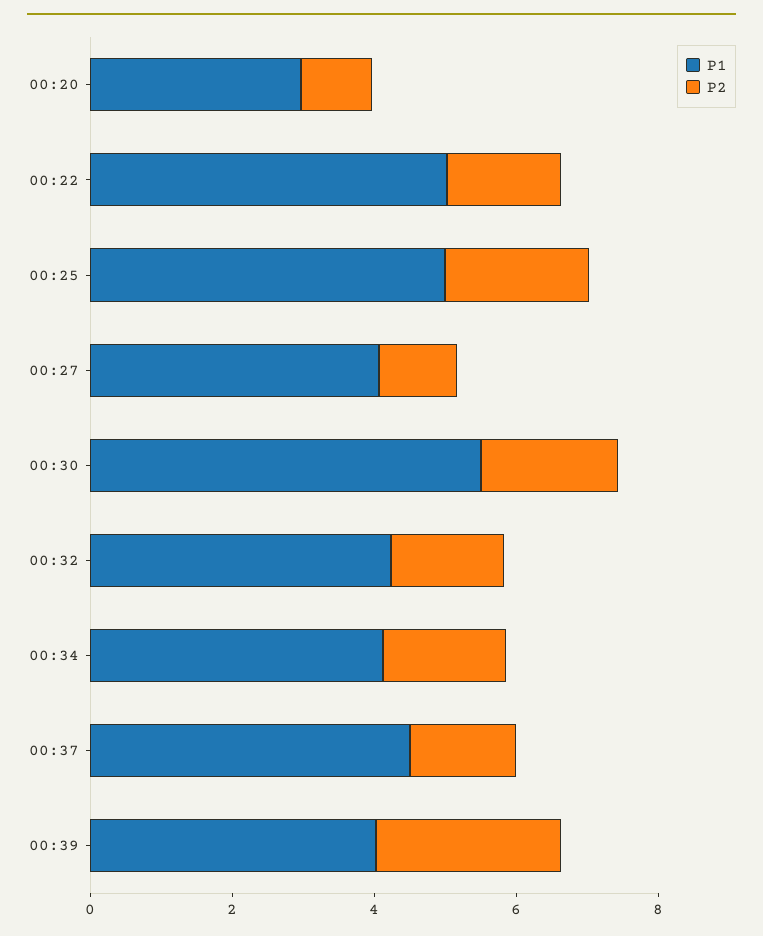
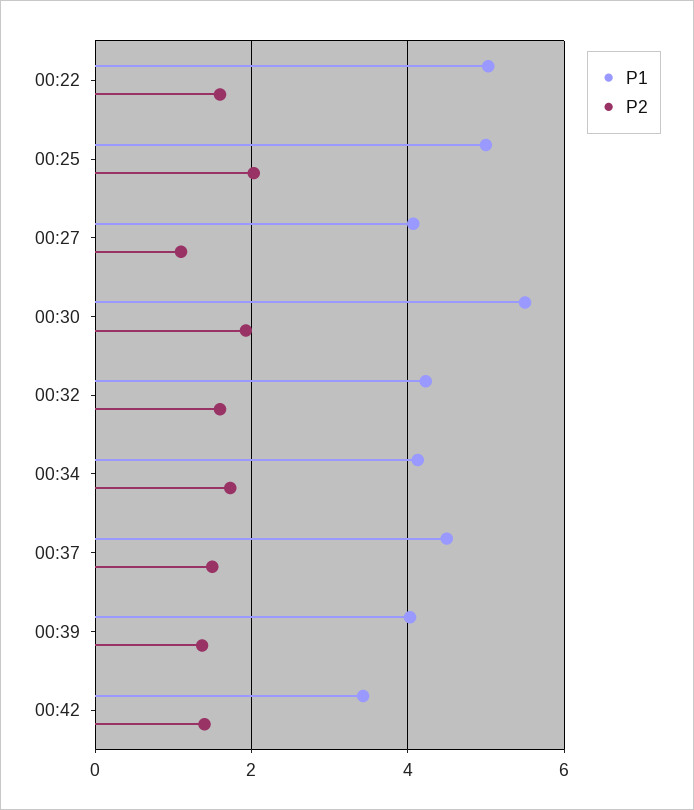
P1, 00:20: 3 -> none
P2, 00:20: 1 -> none
P2, 00:39: 2.5 -> 1.4
P1, 00:42: none -> 3.4
P2, 00:42: none -> 1.4

